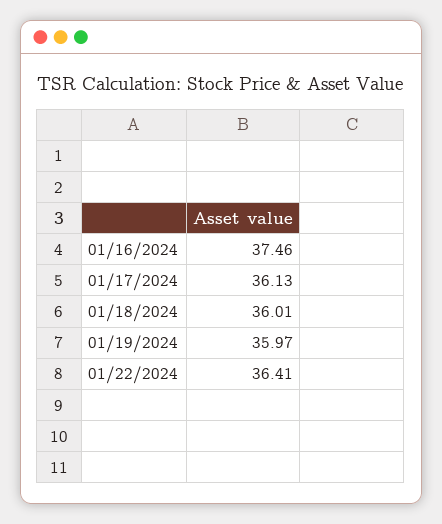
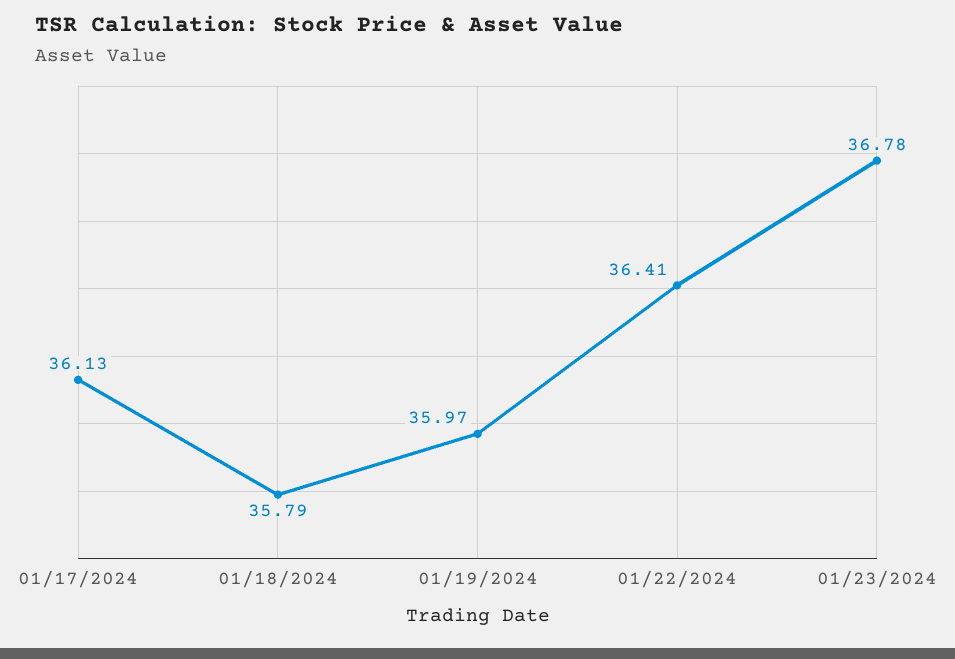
01/16/2024: 37.46 -> none
01/18/2024: 36.01 -> 35.79
01/23/2024: none -> 36.78

